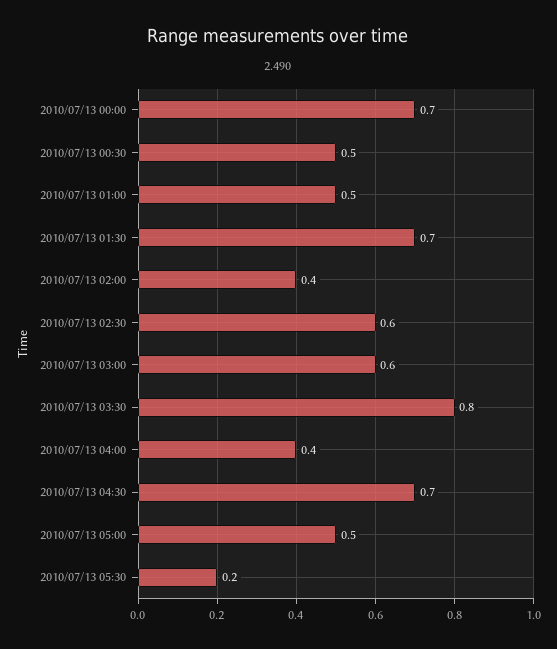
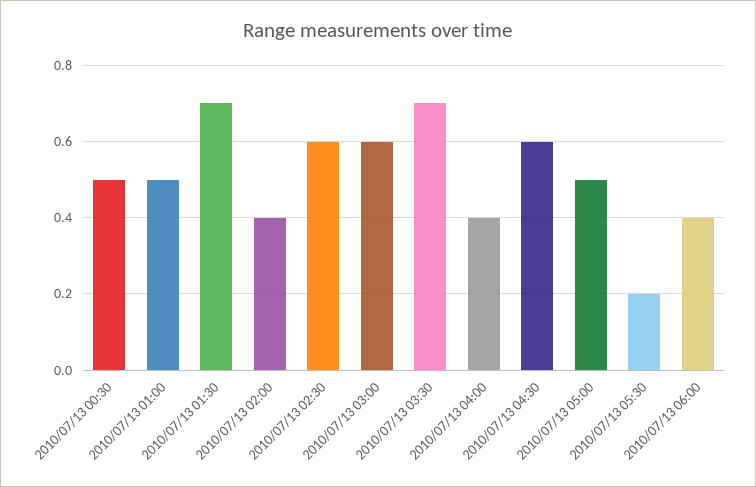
2010/07/13 00:00: 0.7 -> none
2010/07/13 03:30: 0.8 -> 0.7
2010/07/13 04:30: 0.7 -> 0.6
2010/07/13 06:00: none -> 0.4

